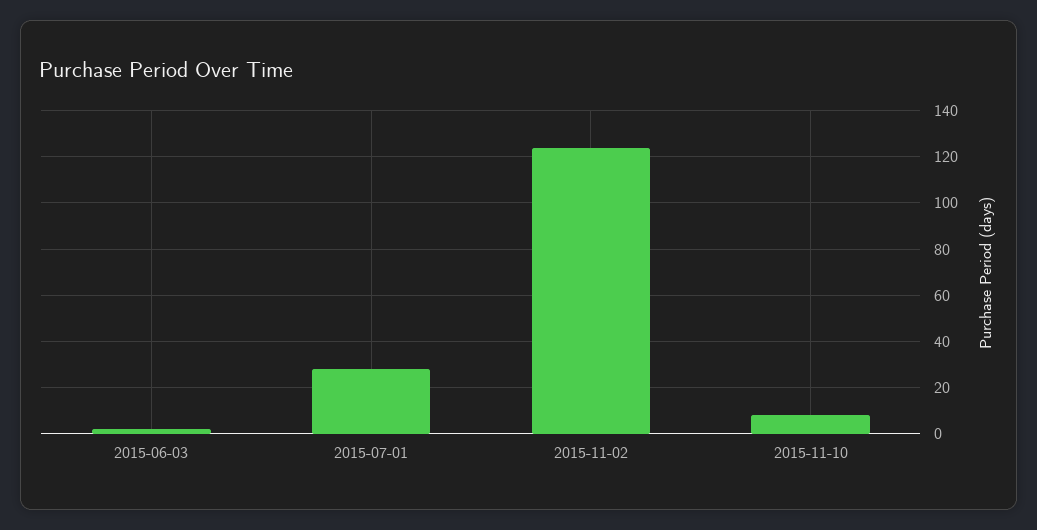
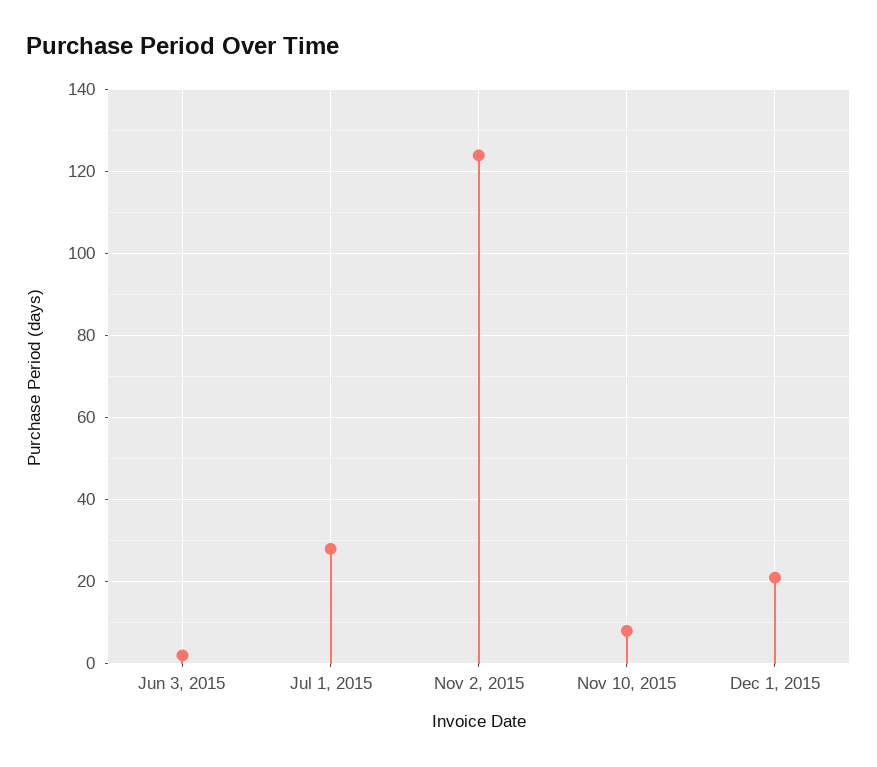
Dec 1, 2015: none -> 20

